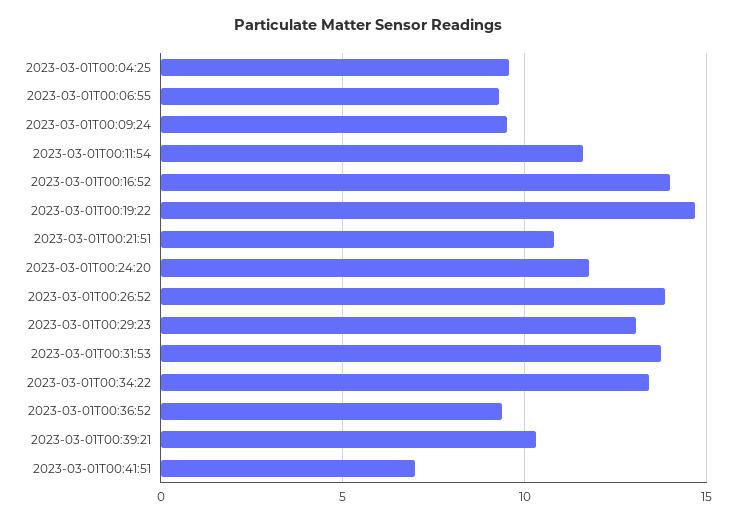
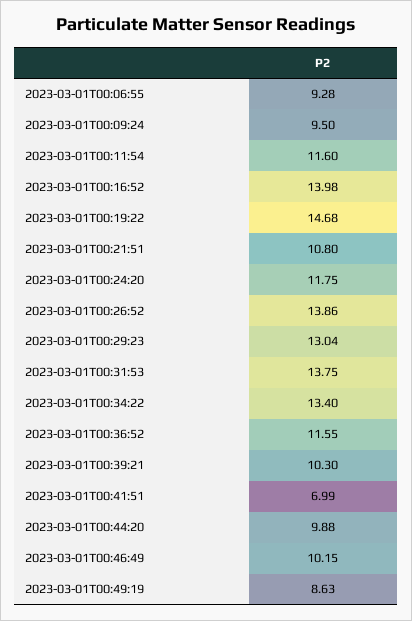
2023-03-01T00:04:25: 9.5 -> none
2023-03-01T00:36:52: 9.5 -> 11.55
2023-03-01T00:44:20: none -> 9.88
2023-03-01T00:46:49: none -> 10.15
2023-03-01T00:49:19: none -> 8.63

